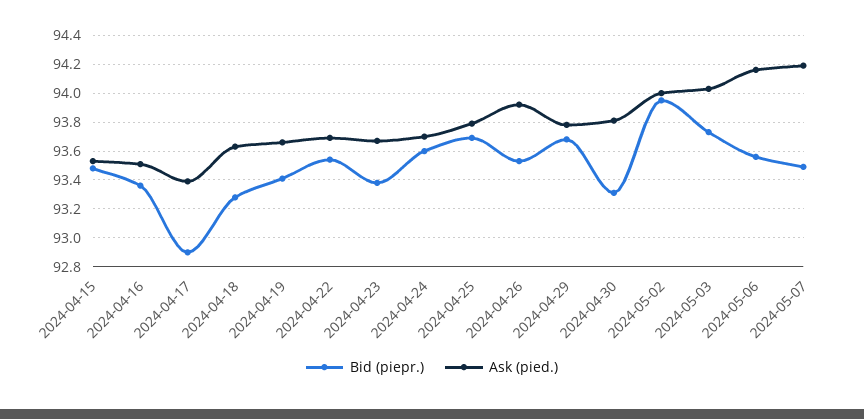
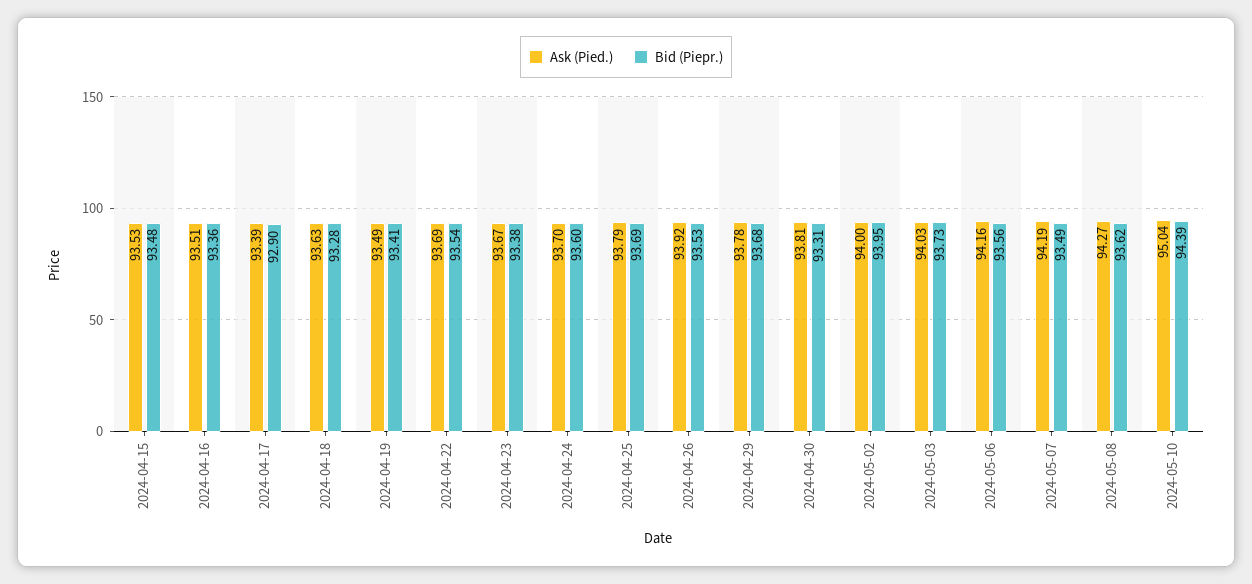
Ask (pied.), 2024-04-19: 93.65 -> 93.49
Ask (pied.), 2024-05-08: none -> 94.27
Bid (piepr.), 2024-05-08: none -> 93.62
Ask (pied.), 2024-05-10: none -> 95.04
Bid (piepr.), 2024-05-10: none -> 94.39

